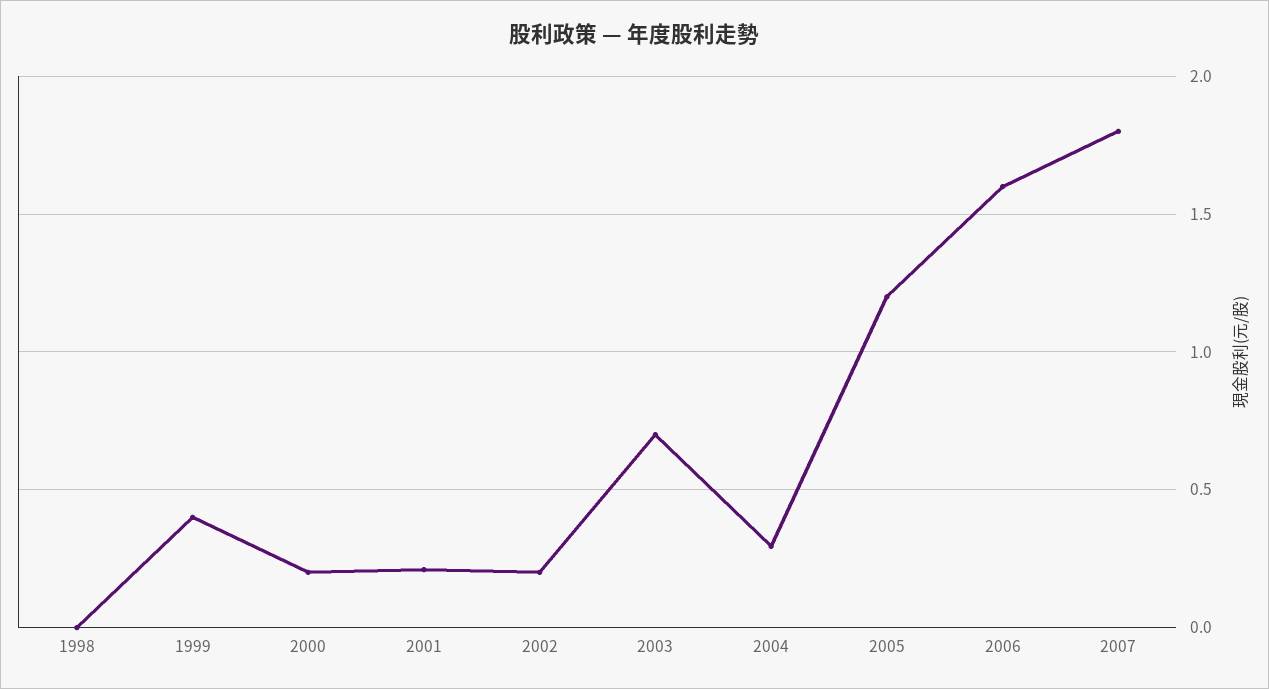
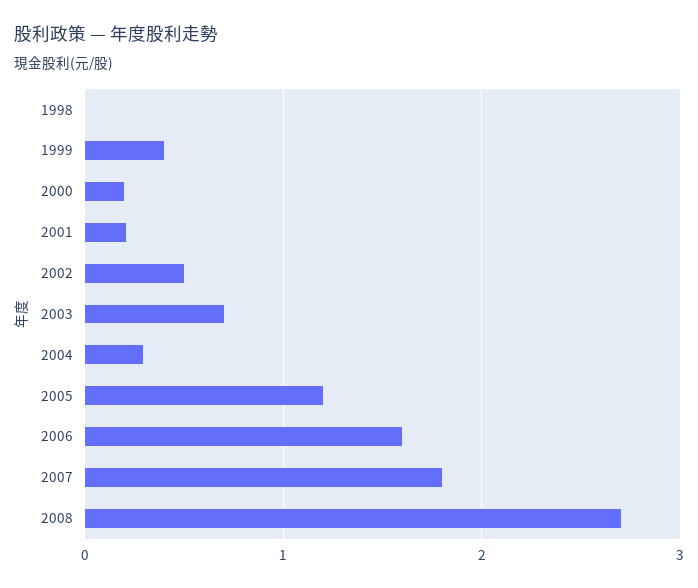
2002: 0.2 -> 0.5
2008: none -> 2.7

